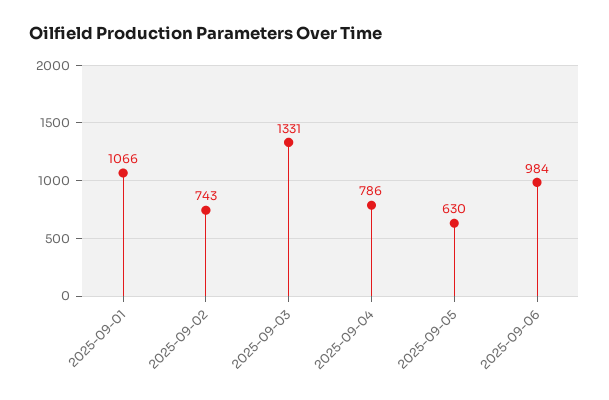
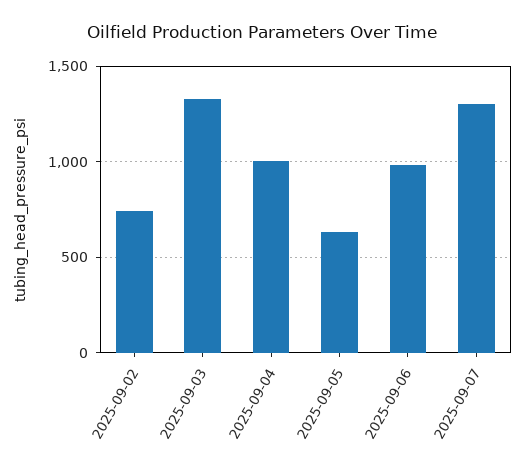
2025-09-01: 1066 -> none
2025-09-04: 786 -> 1000
2025-09-07: none -> 1300

